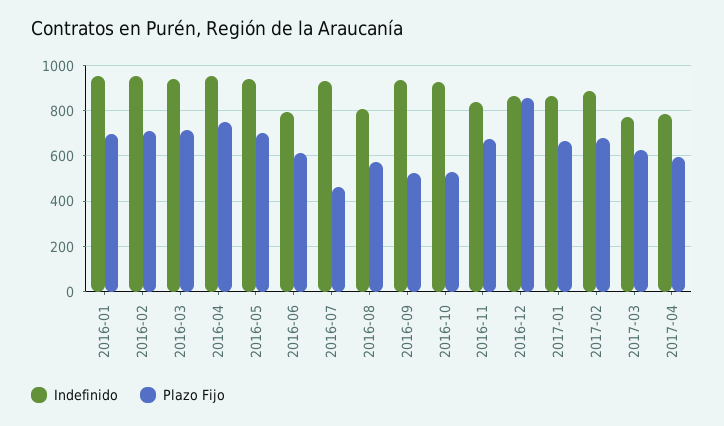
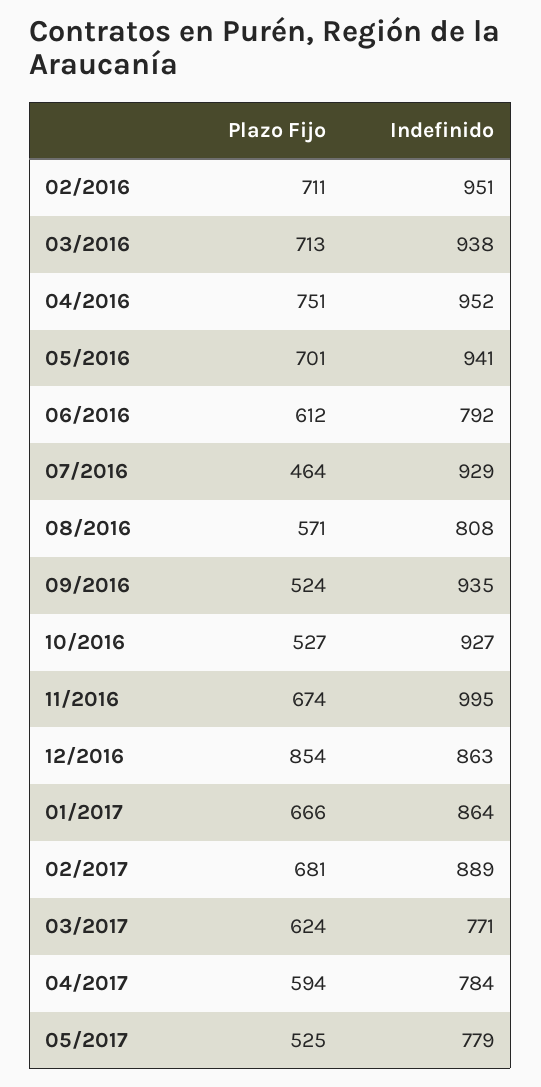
Indefinido, 2016-01: 950 -> none
Plazo Fijo, 2016-01: 700 -> none
Indefinido, 2016-11: 850 -> 995
Plazo Fijo, 05/2017: none -> 525
Indefinido, 05/2017: none -> 779

